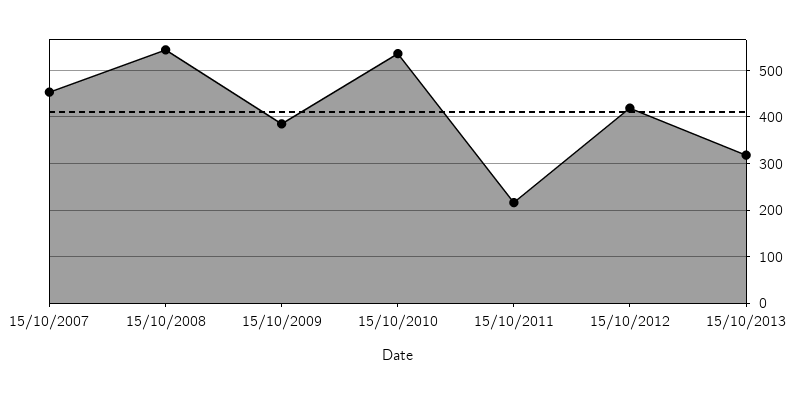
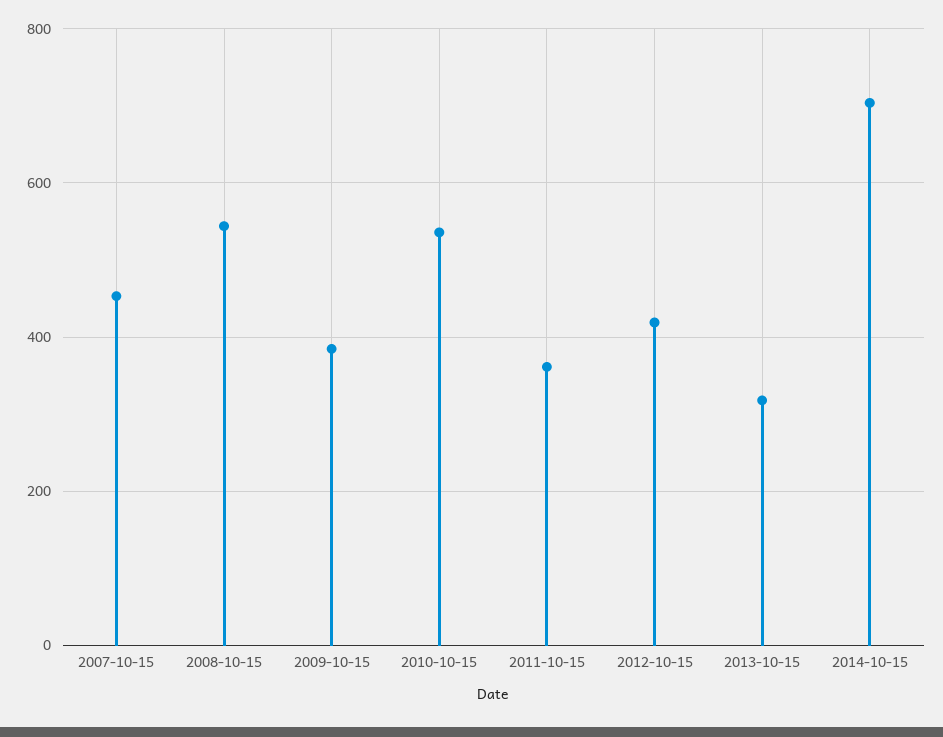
15/10/2011: 220 -> 360
2014-10-15: none -> 700

